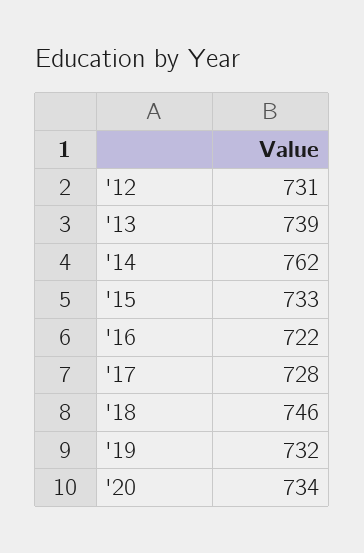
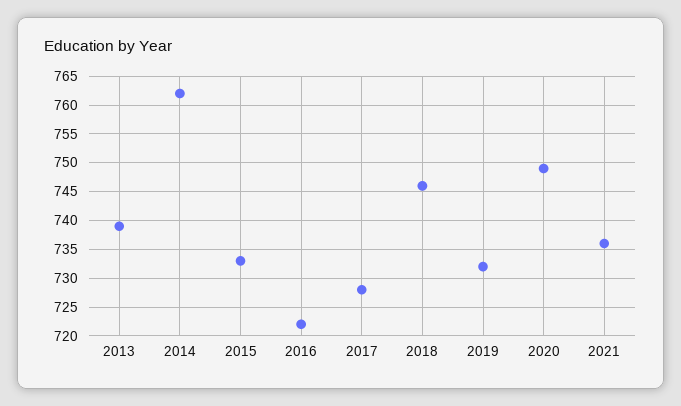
'12: 731 -> none
'20: 734 -> 750
2021: none -> 735

